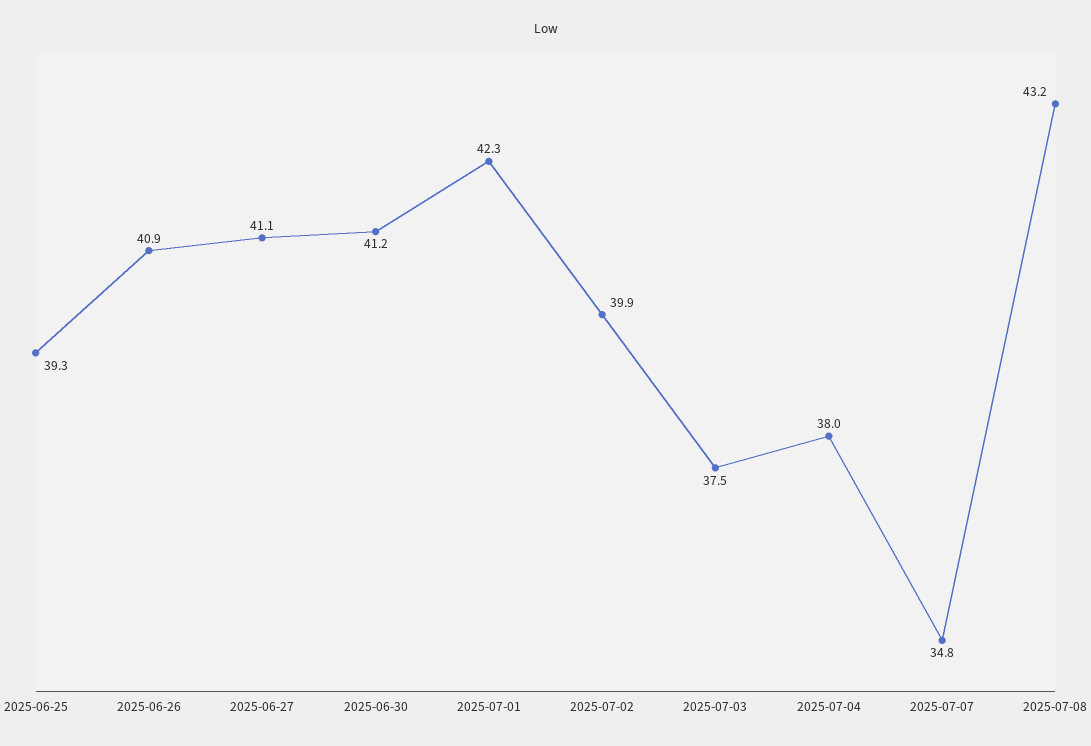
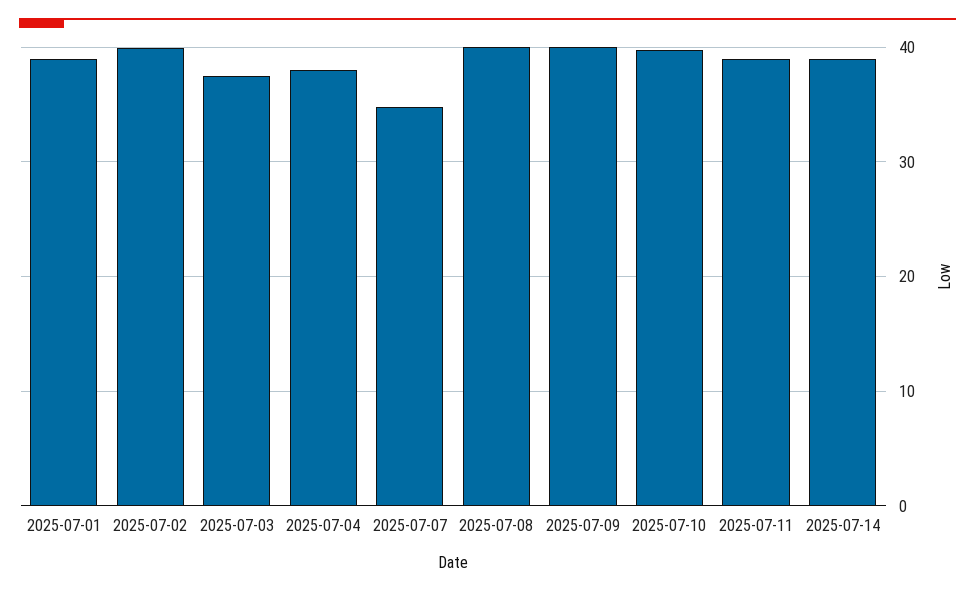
2025-06-25: 39.3 -> none
2025-06-26: 40.9 -> none
2025-06-27: 41.1 -> none
2025-06-30: 41.2 -> none
2025-07-01: 42.3 -> 39
2025-07-08: 43.2 -> 40
2025-07-09: none -> 40
2025-07-10: none -> 40
2025-07-11: none -> 39
2025-07-14: none -> 39

